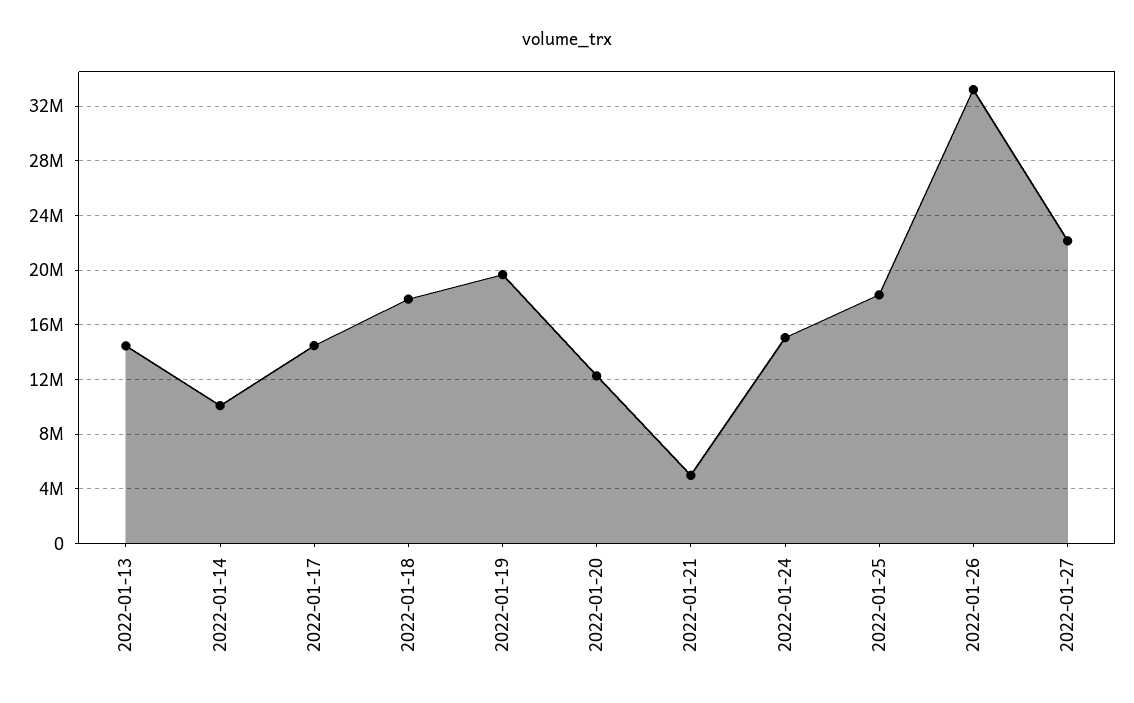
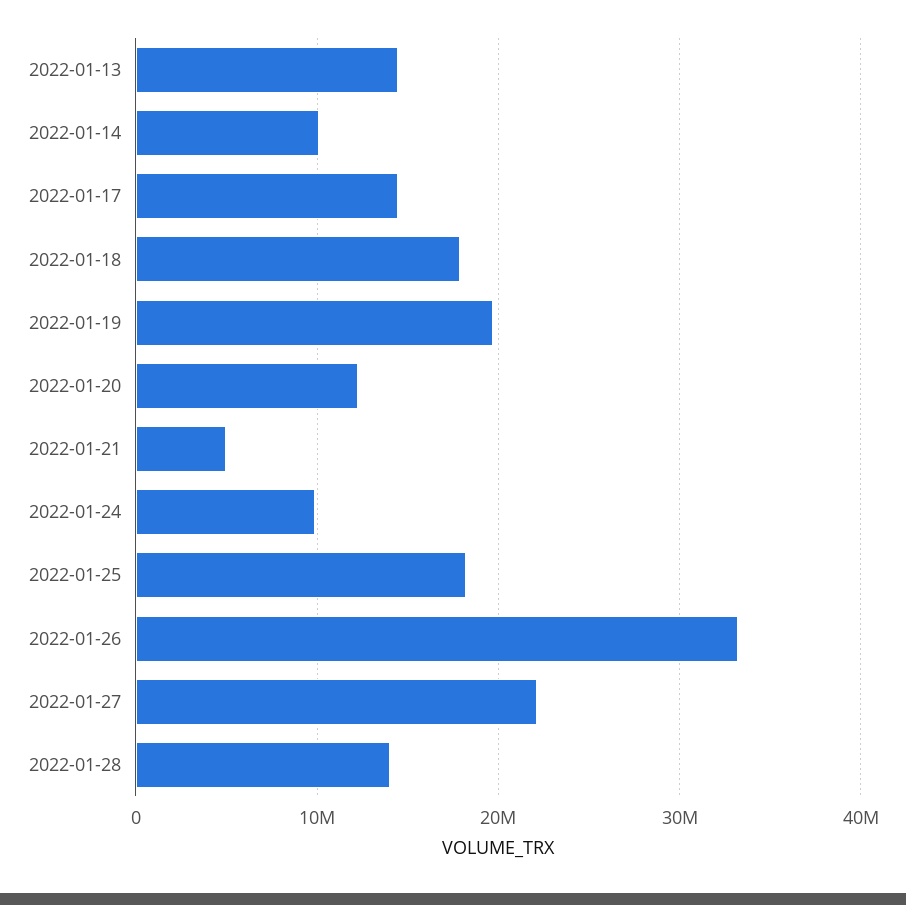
2022-01-24: 15000000 -> 10000000
2022-01-28: none -> 14000000

